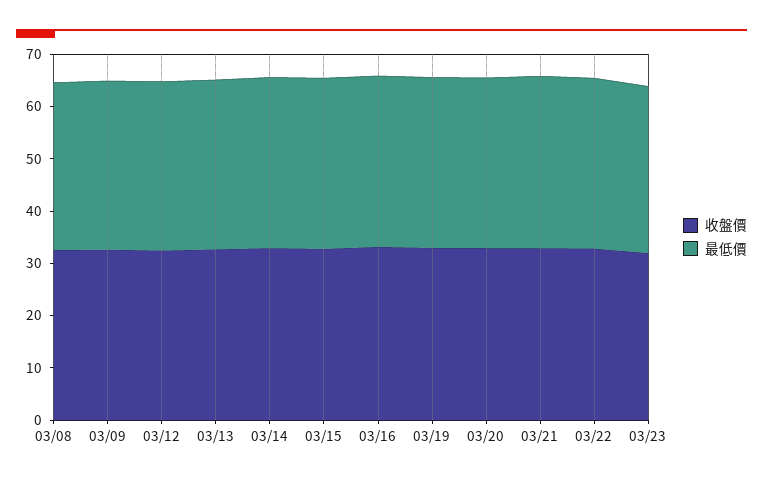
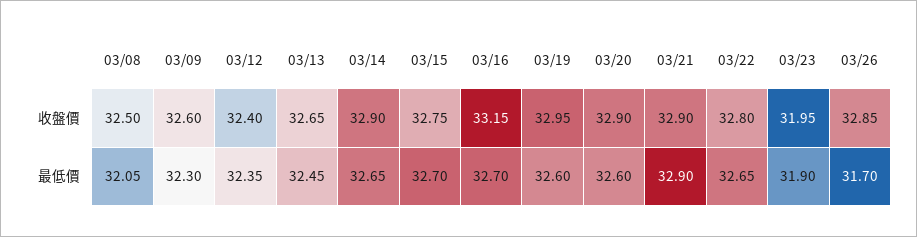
收盤價, 03/26: none -> 32.85
最低價, 03/26: none -> 31.7

